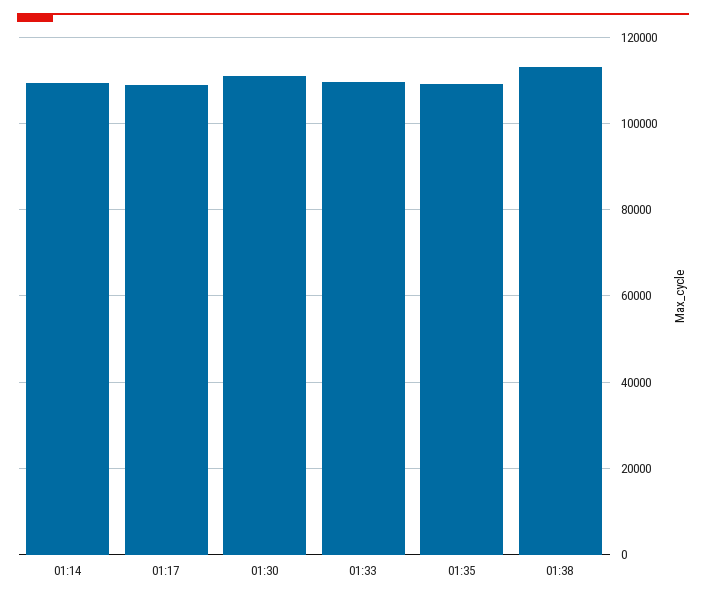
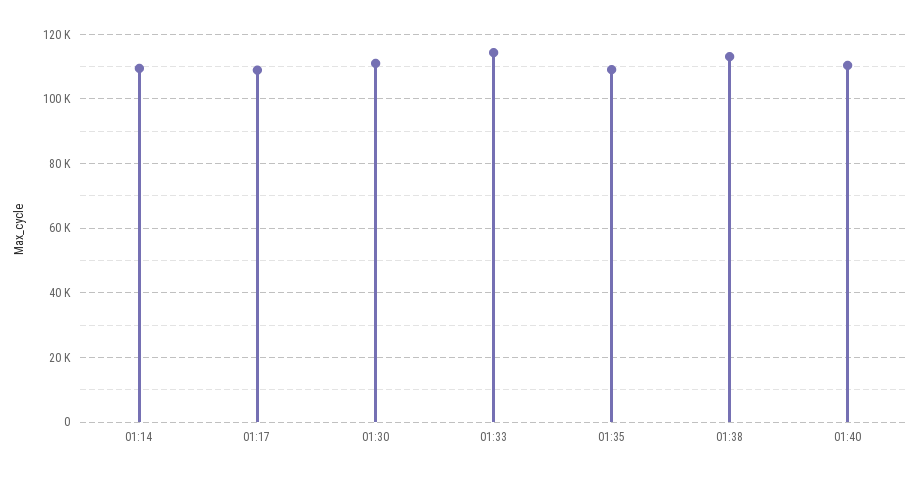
01:33: 110000 -> 114000
01:40: none -> 110000

